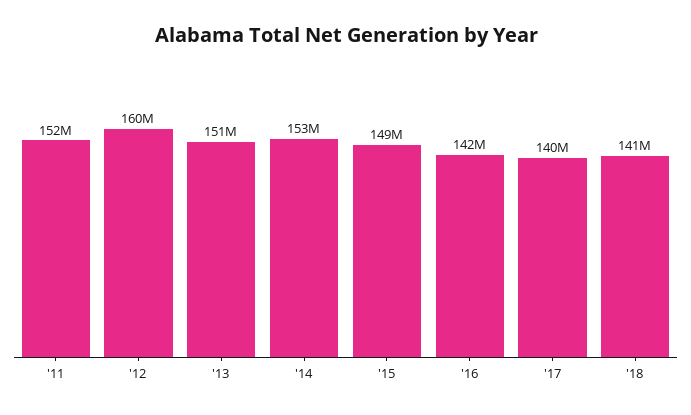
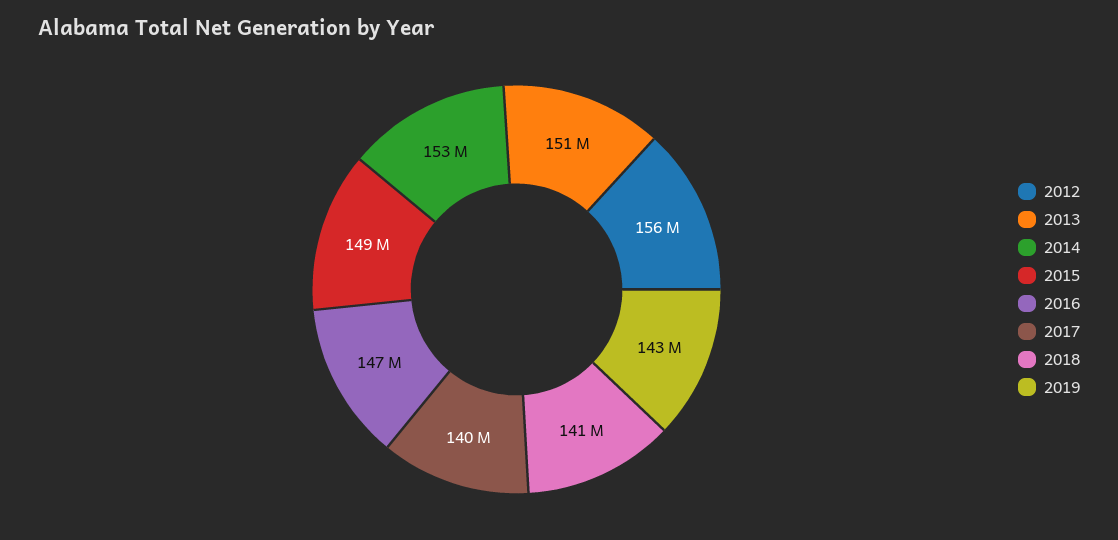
'11: 152000000 -> none
'12: 160000000 -> 156000000
'16: 142000000 -> 147000000
2019: none -> 143000000

